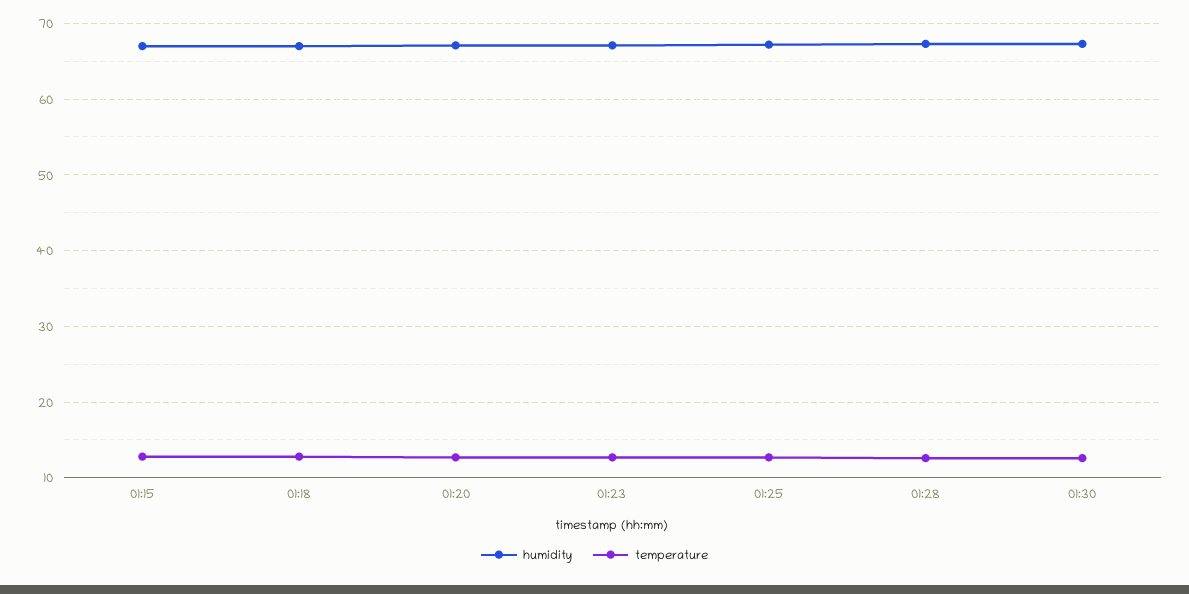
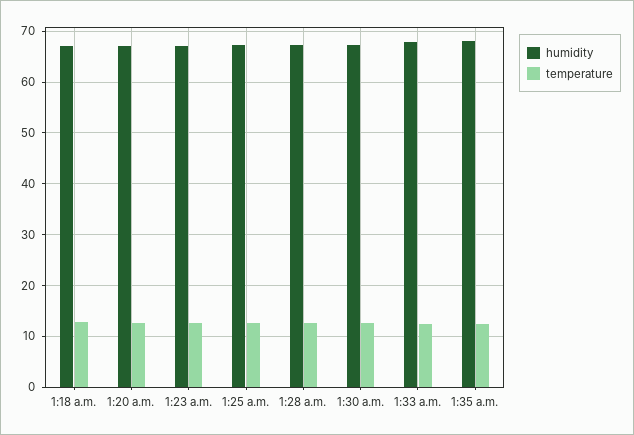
humidity, 01:15: 67 -> none
temperature, 01:15: 13 -> none
humidity, 1:33 a.m.: none -> 68
temperature, 1:33 a.m.: none -> 12
humidity, 1:35 a.m.: none -> 68
temperature, 1:35 a.m.: none -> 12

